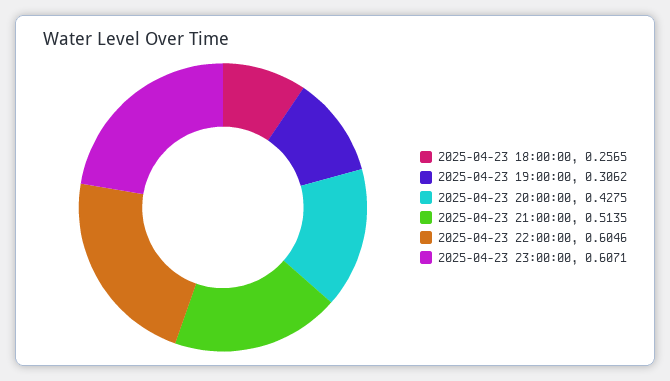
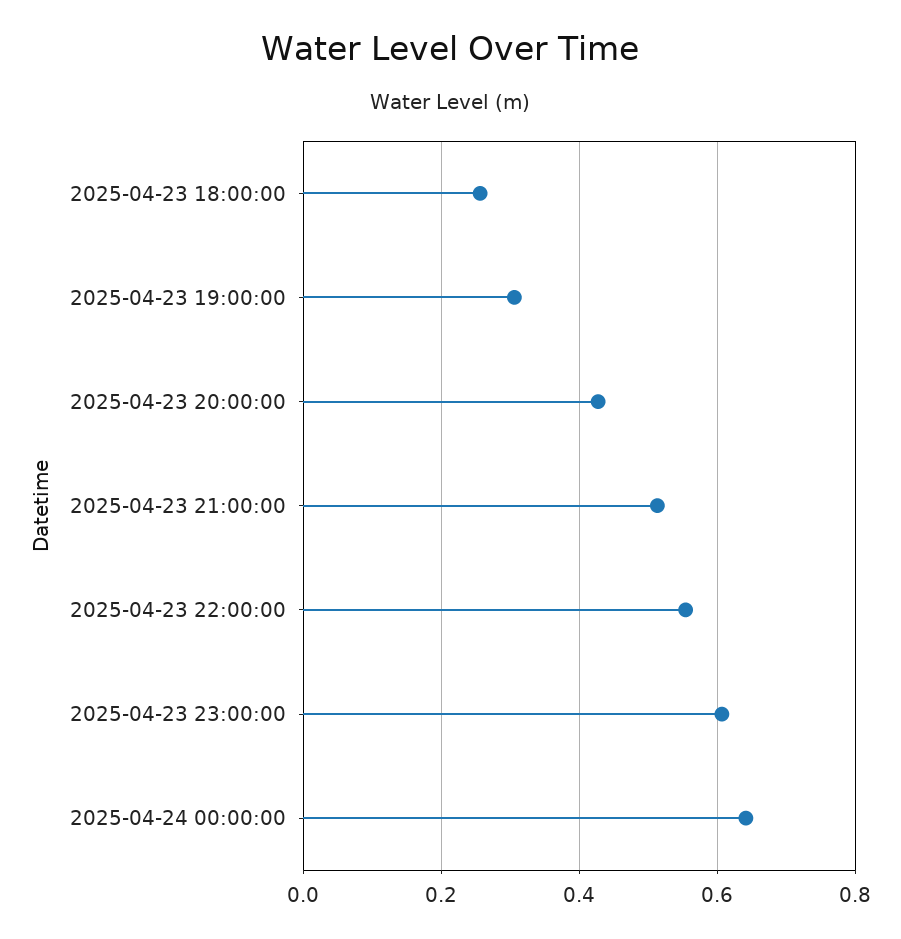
2025-04-23 22:00:00: 0.6046 -> 0.56
2025-04-24 00:00:00: none -> 0.64

